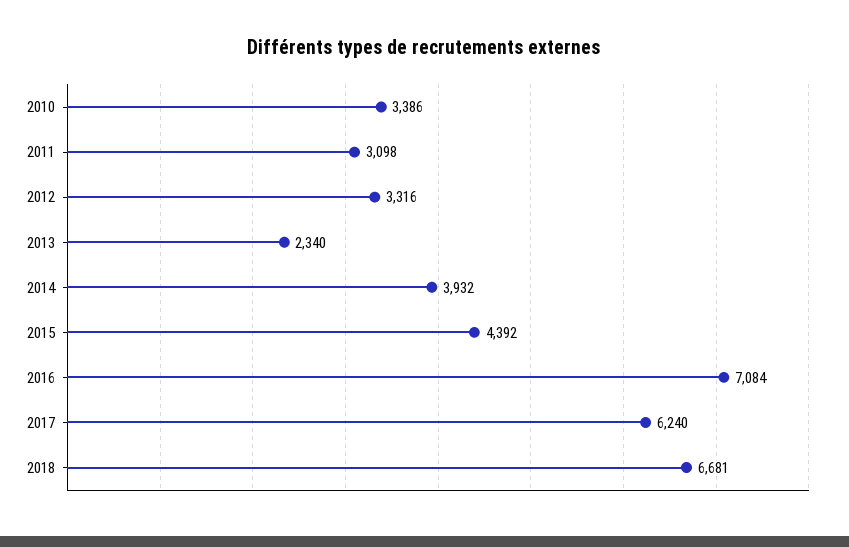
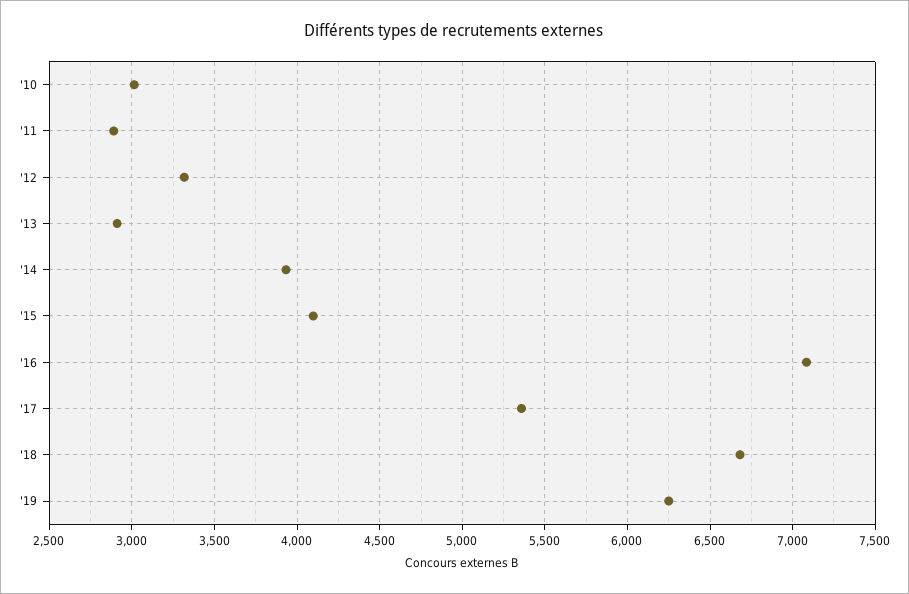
2010: 3386 -> 3000
2011: 3098 -> 2900
2013: 2340 -> 2900
2015: 4392 -> 4100
2017: 6240 -> 5350
'19: none -> 6250

